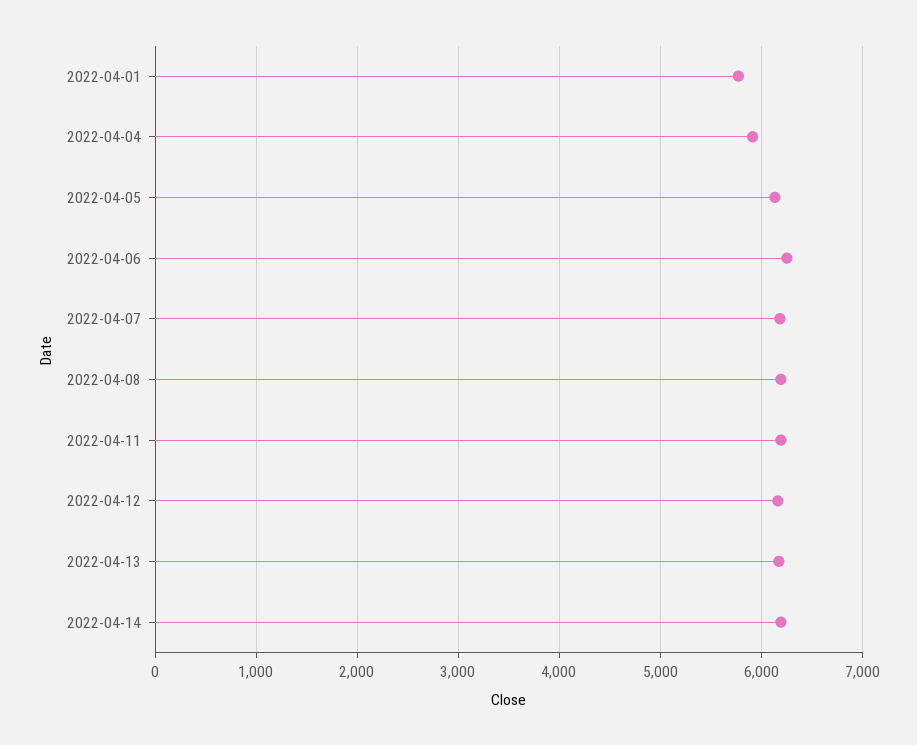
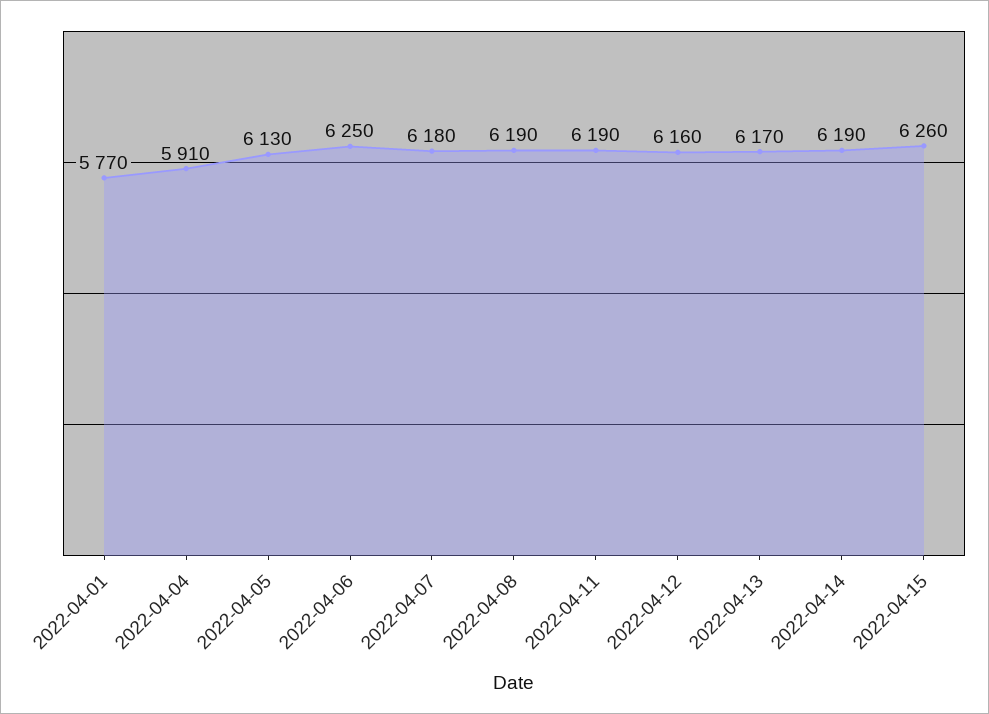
2022-04-15: none -> 6260

